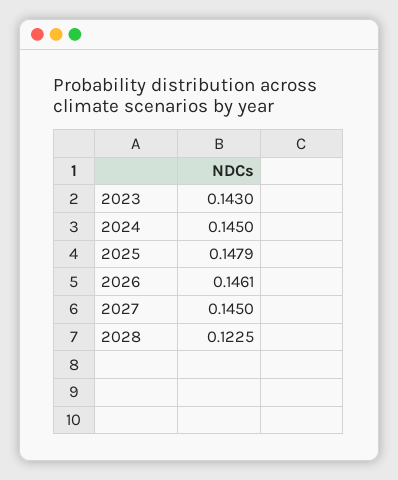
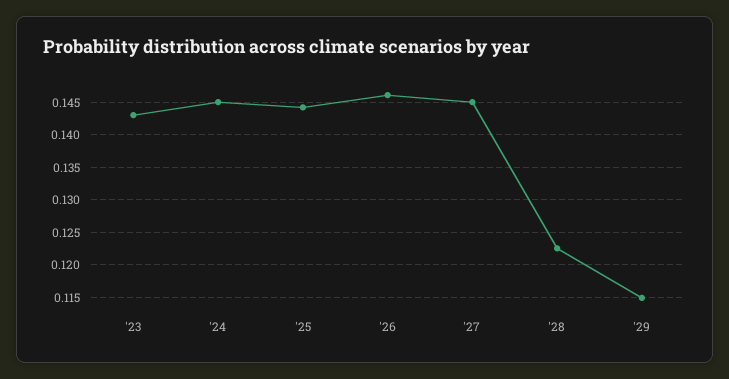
2025: 0.1479 -> 0.144
'29: none -> 0.115

